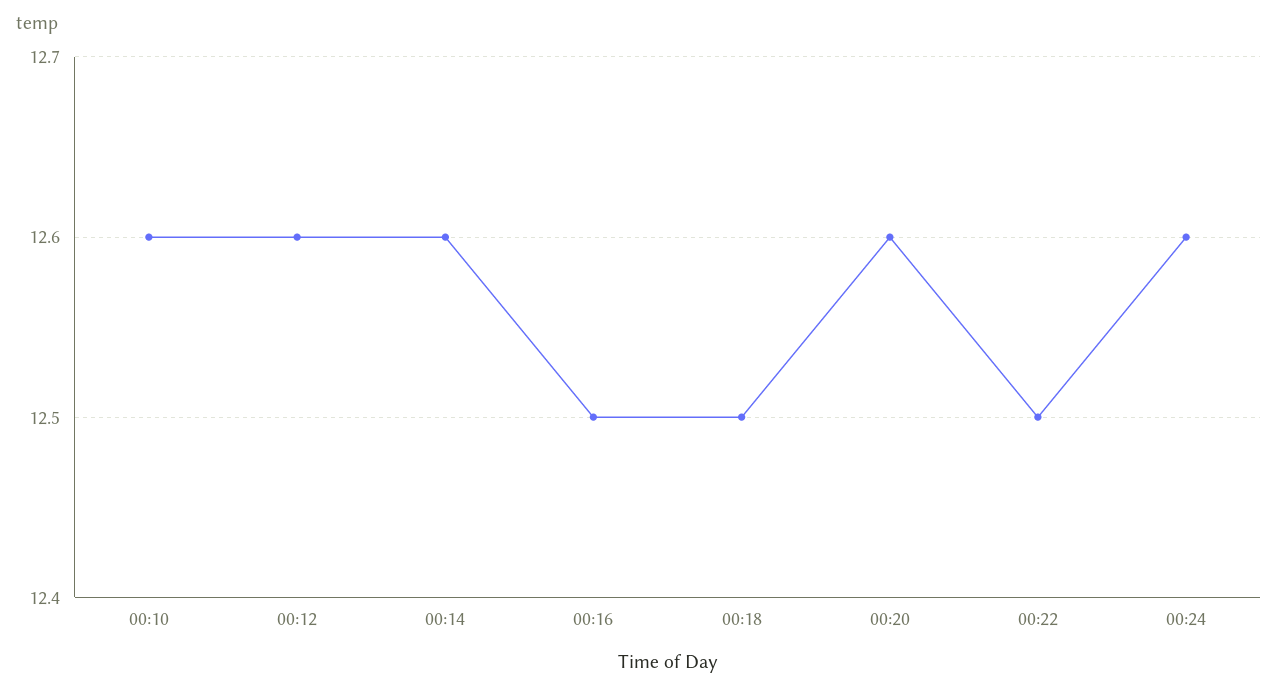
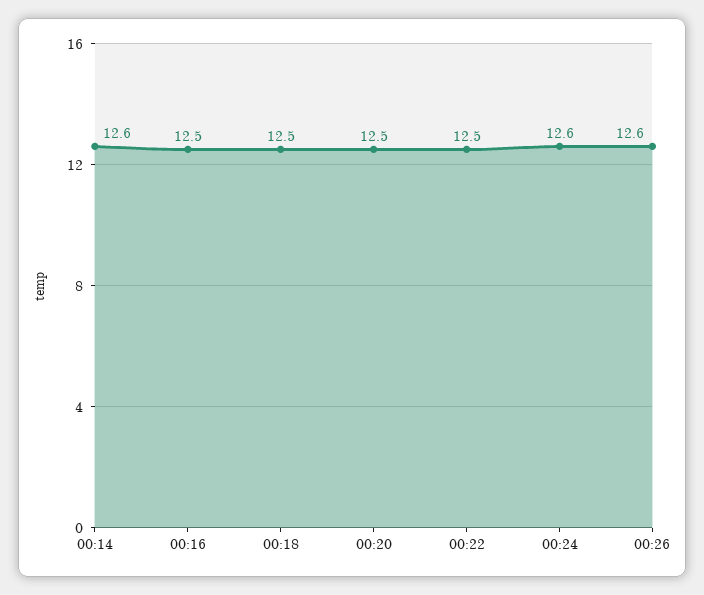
00:10: 12.6 -> none
00:12: 12.6 -> none
00:20: 12.6 -> 12.5
00:26: none -> 12.6

